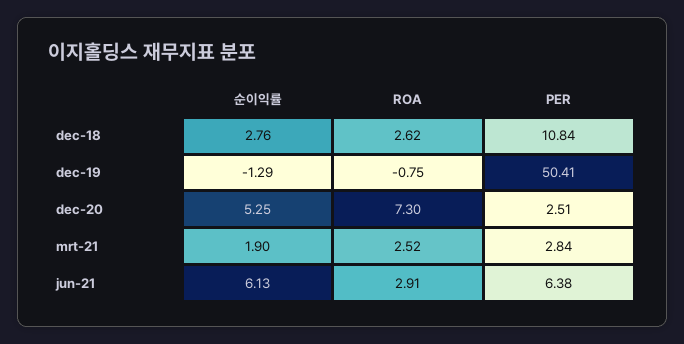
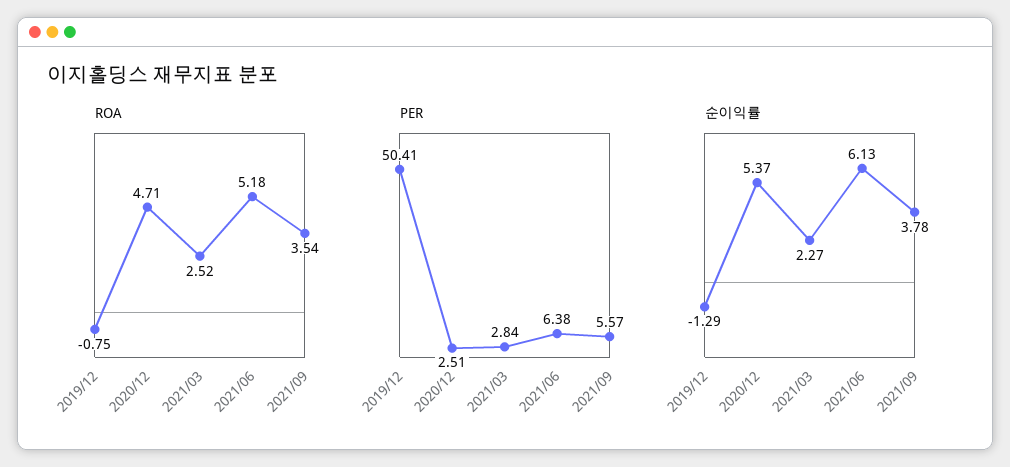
순이익률, dec-18: 2.76 -> none
ROA, dec-18: 2.62 -> none
PER, dec-18: 10.84 -> none
순이익률, dec-20: 5.25 -> 5.37
ROA, dec-20: 7.3 -> 4.71
순이익률, mrt-21: 1.9 -> 2.27
ROA, jun-21: 2.91 -> 5.18
ROA, 2021/09: none -> 3.54
PER, 2021/09: none -> 5.57
순이익률, 2021/09: none -> 3.78

